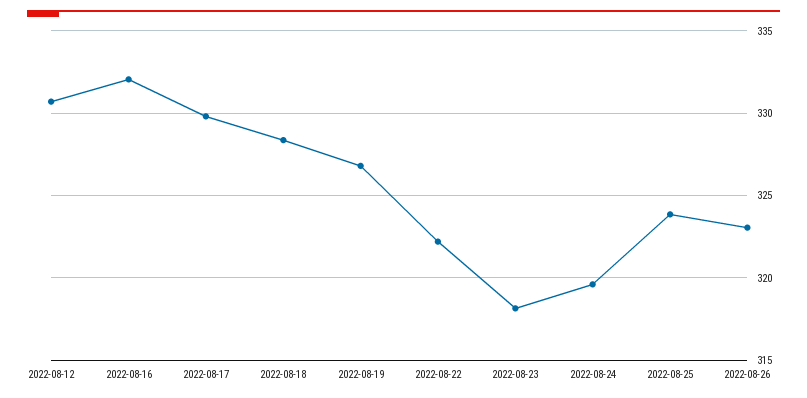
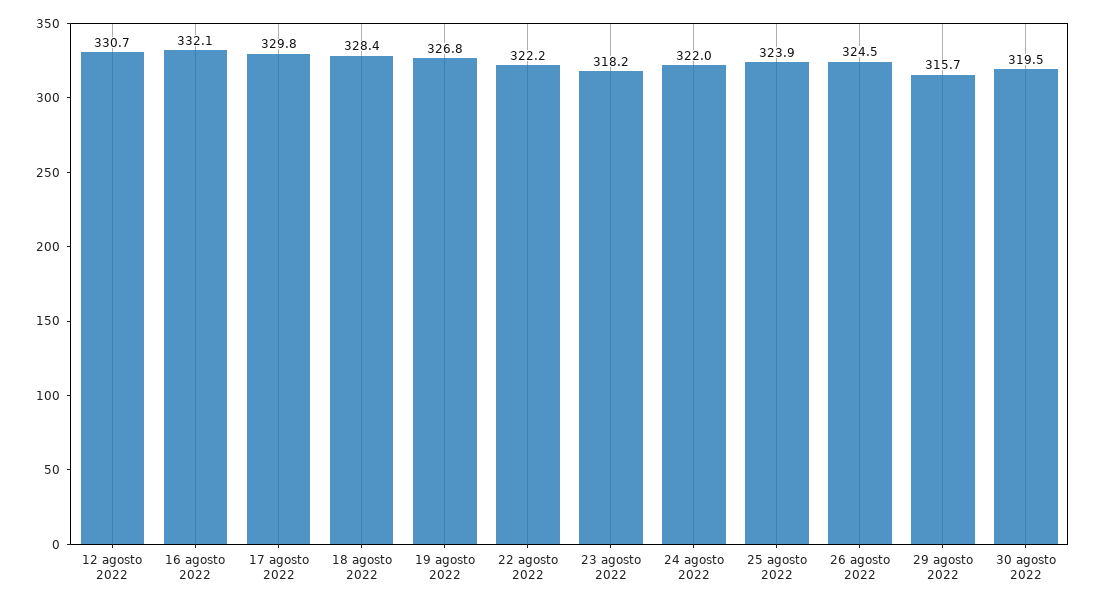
2022-08-24: 319.5 -> 322
2022-08-26: 323 -> 324.5
29 agosto 2022: none -> 315.7
30 agosto 2022: none -> 319.5

